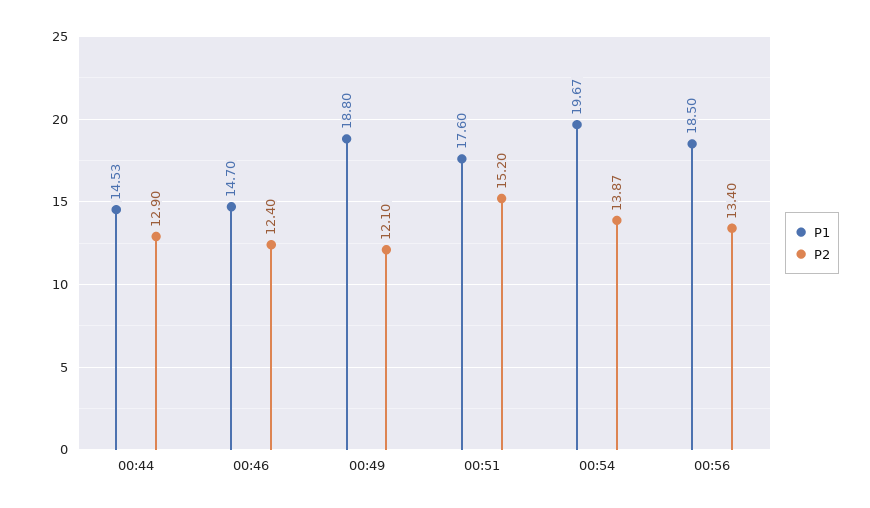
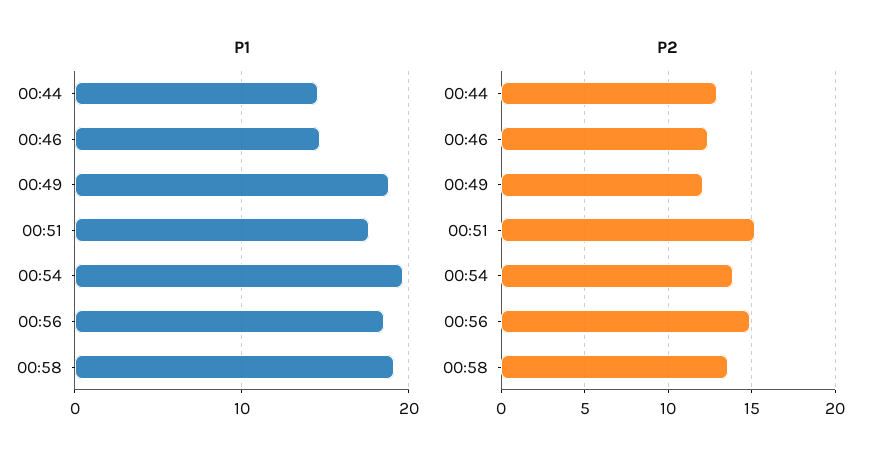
P2, 00:56: 13.4 -> 15
P1, 00:58: none -> 19
P2, 00:58: none -> 13.5

